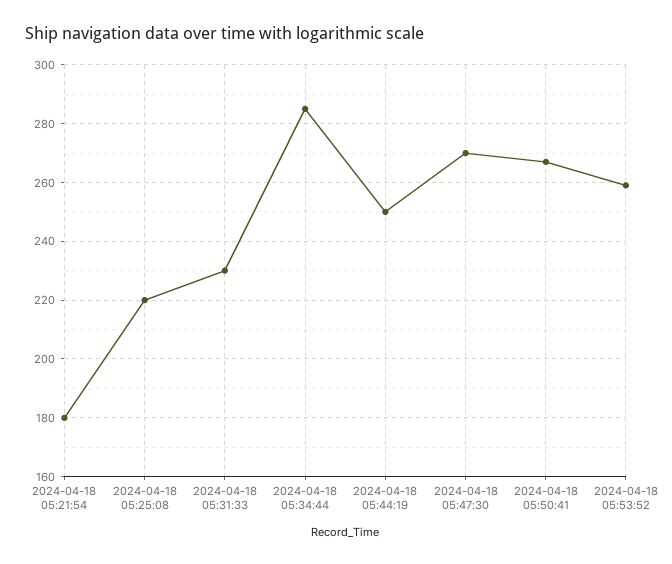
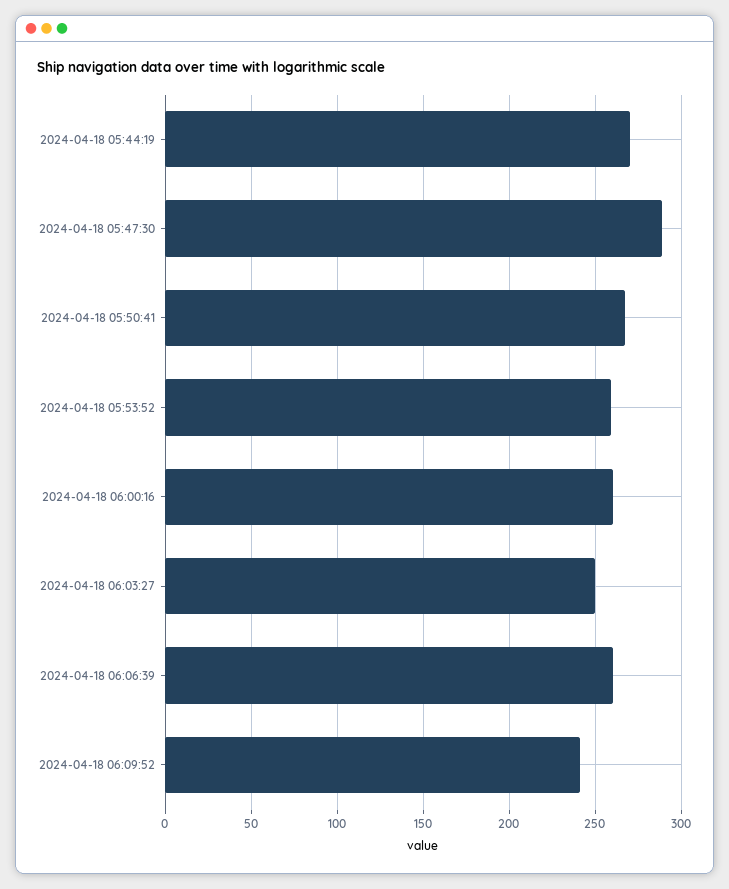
2024-04-18 05:21:54: 180 -> none
2024-04-18 05:25:08: 220 -> none
2024-04-18 05:31:33: 230 -> none
2024-04-18 05:34:44: 285 -> none
2024-04-18 05:44:19: 250 -> 270
2024-04-18 05:47:30: 270 -> 290
2024-04-18 06:00:16: none -> 260
2024-04-18 06:03:27: none -> 250
2024-04-18 06:06:39: none -> 260
2024-04-18 06:09:52: none -> 240

